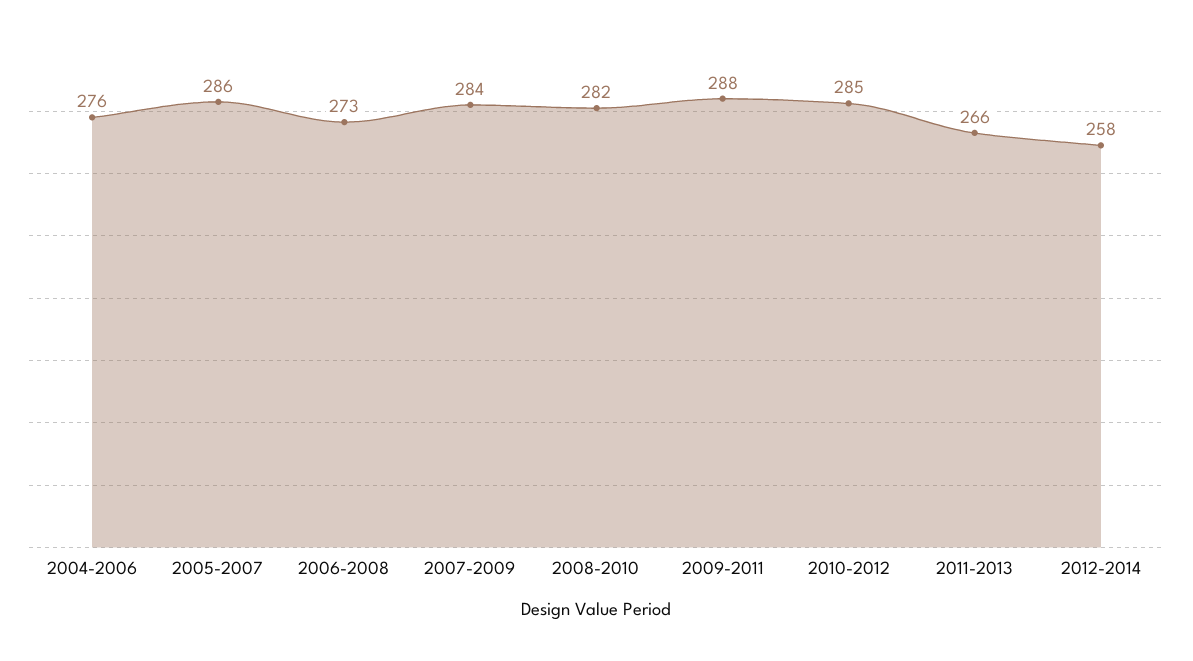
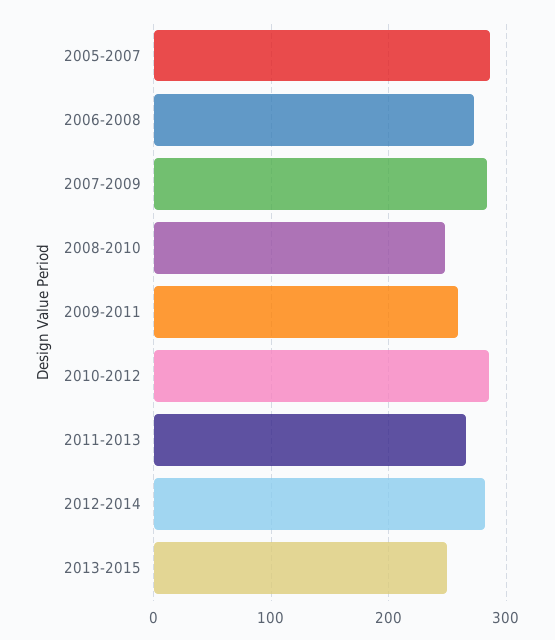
2004-2006: 276 -> none
2008-2010: 282 -> 250
2009-2011: 288 -> 260
2012-2014: 258 -> 280
2013-2015: none -> 250

